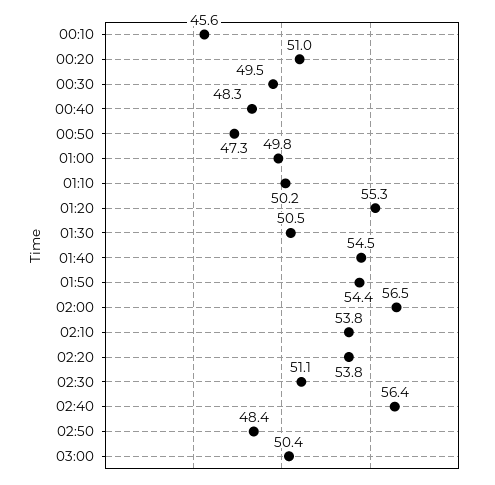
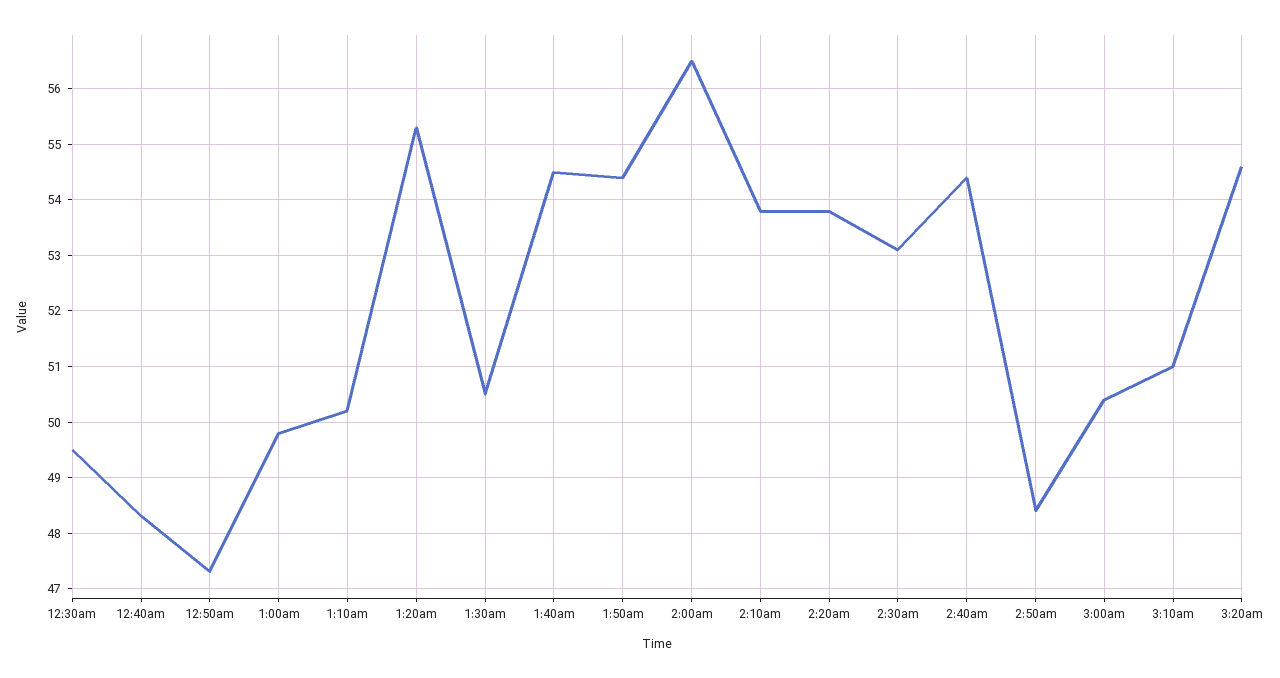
00:10: 45.6 -> none
00:20: 51 -> none
02:30: 51.1 -> 53
02:40: 56.4 -> 54.5
3:10am: none -> 51
3:20am: none -> 54.5

